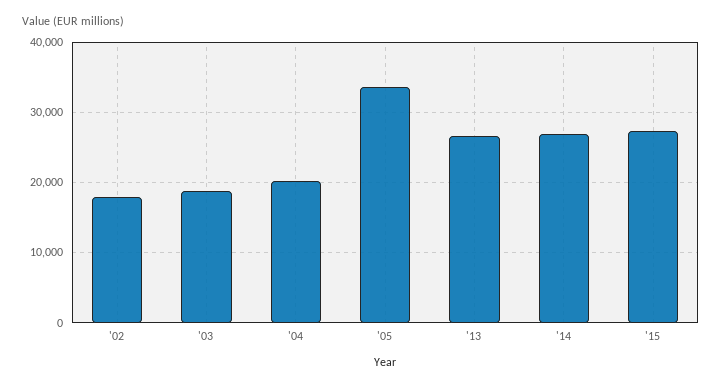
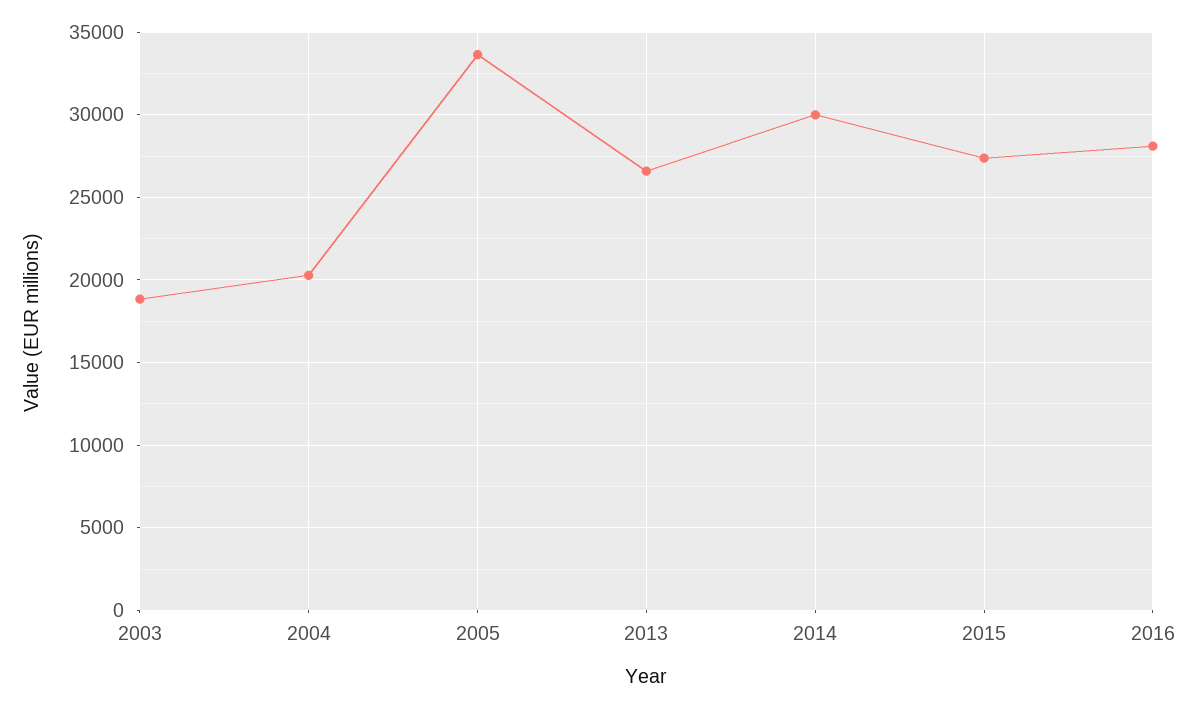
'02: 18000 -> none
'14: 27000 -> 30000
2016: none -> 28000

